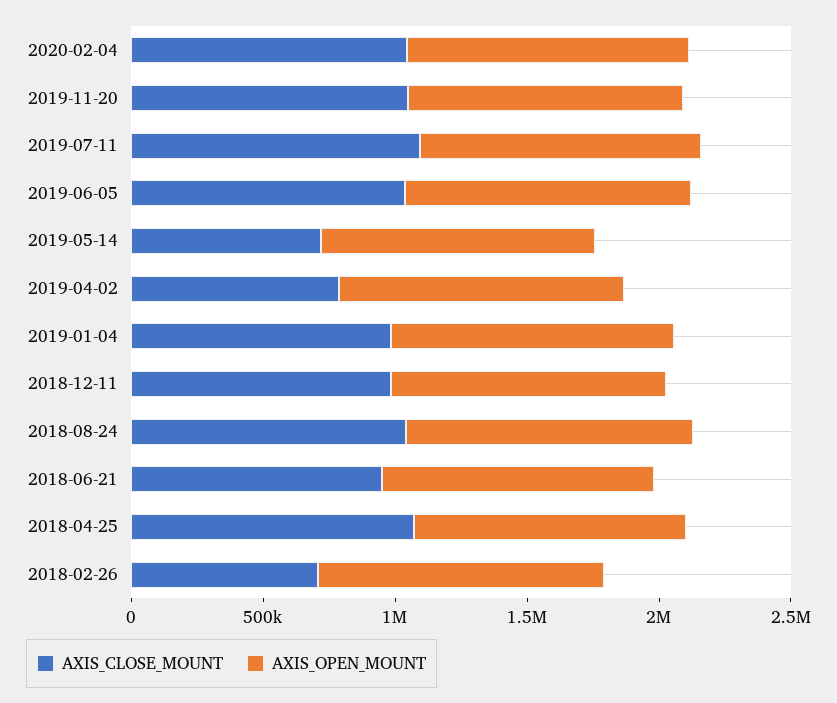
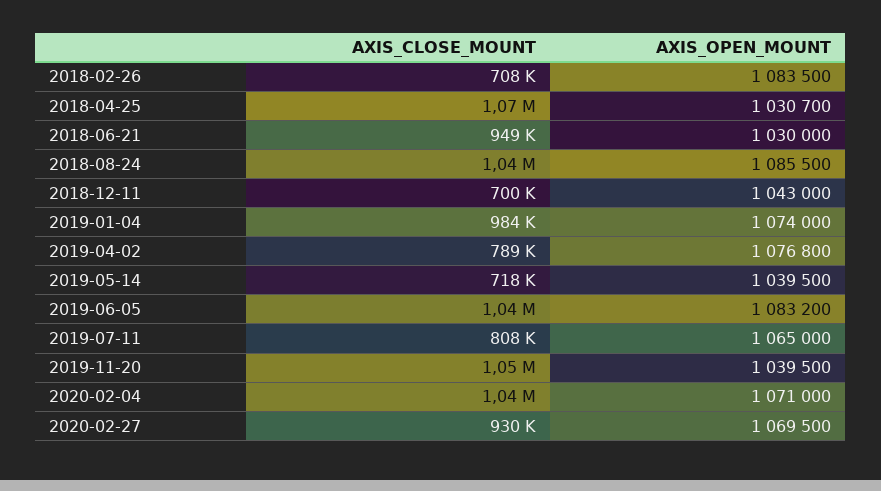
AXIS_CLOSE_MOUNT, 2019-07-11: 1100000 -> 808000
AXIS_CLOSE_MOUNT, 2018-12-11: 1000000 -> 700000
AXIS_CLOSE_MOUNT, 2020-02-27: none -> 930000
AXIS_OPEN_MOUNT, 2020-02-27: none -> 1069500

